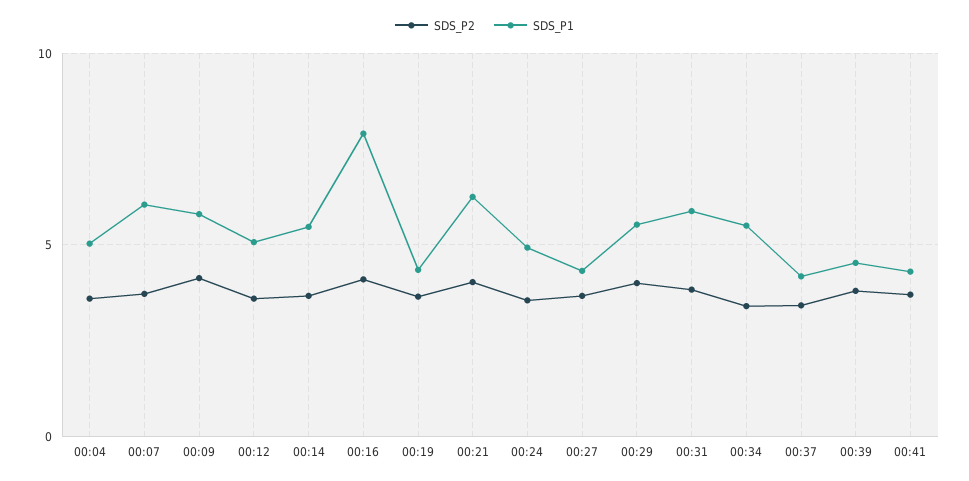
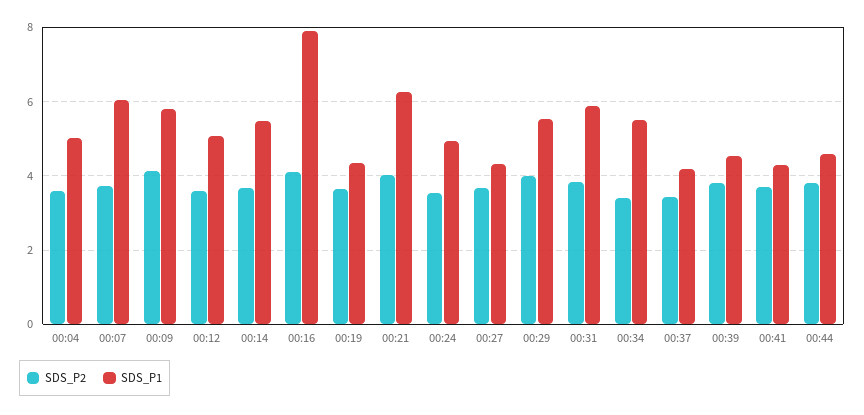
SDS_P2, 00:44: none -> 3.8
SDS_P1, 00:44: none -> 4.6

